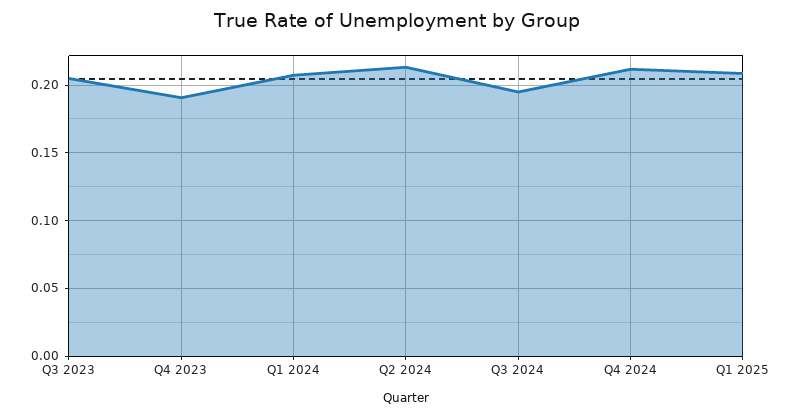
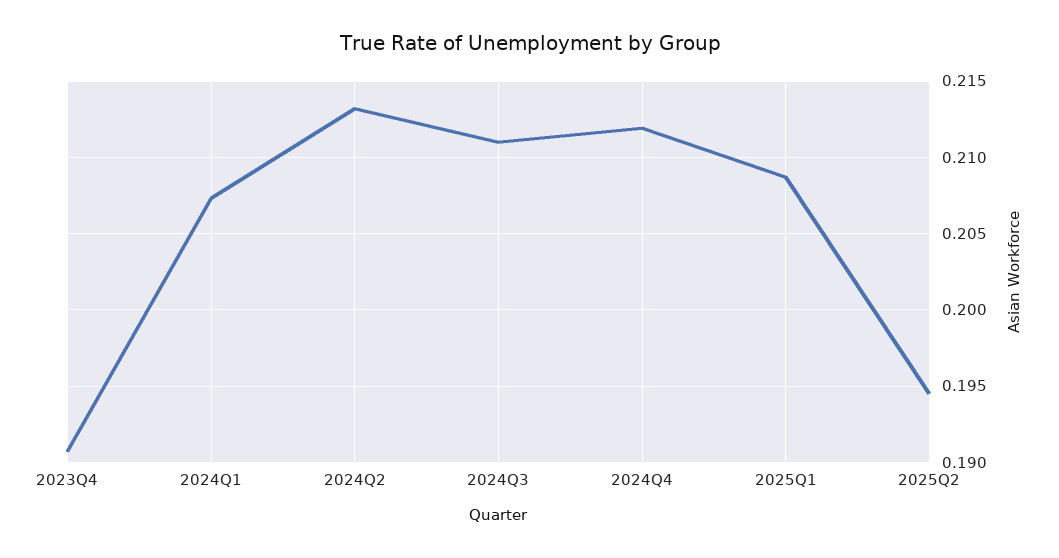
Q3 2023: 0.205 -> none
Q3 2024: 0.195 -> 0.211
2025Q2: none -> 0.1945

